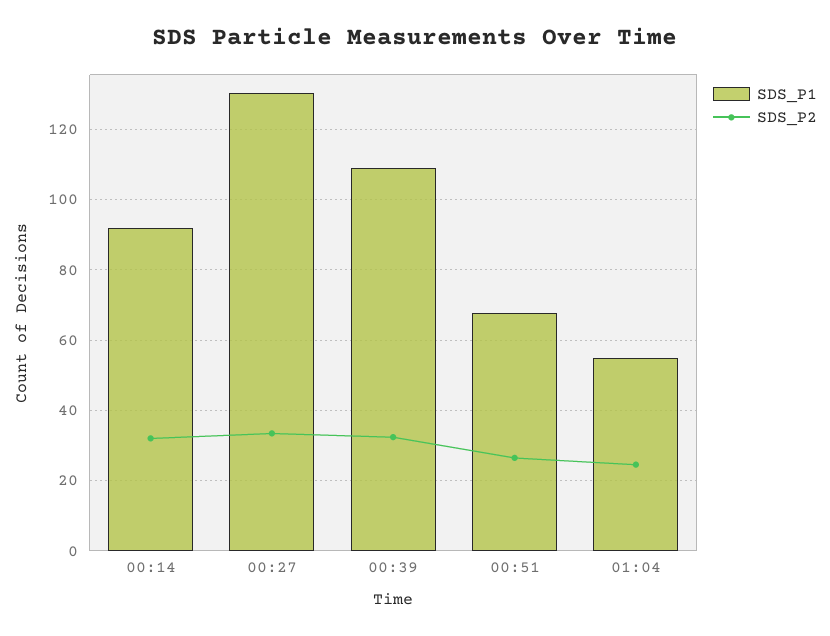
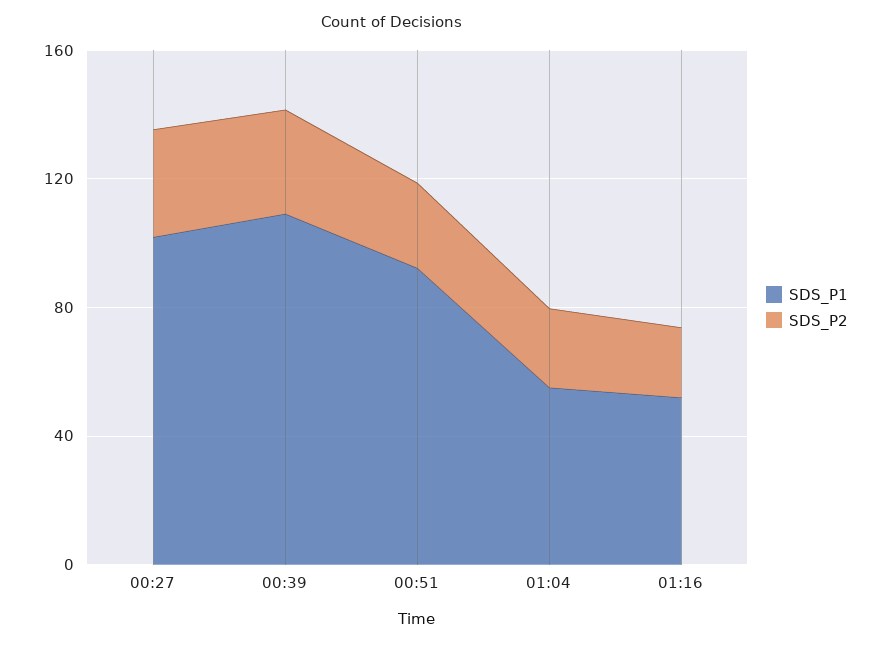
SDS_P1, 00:14: 92 -> none
SDS_P2, 00:14: 32 -> none
SDS_P1, 00:27: 130 -> 100
SDS_P1, 00:51: 68 -> 90
SDS_P1, 01:16: none -> 50
SDS_P2, 01:16: none -> 20

